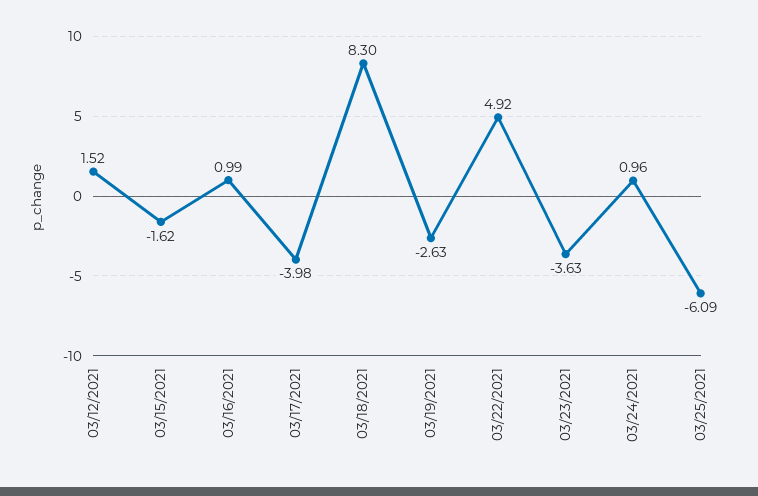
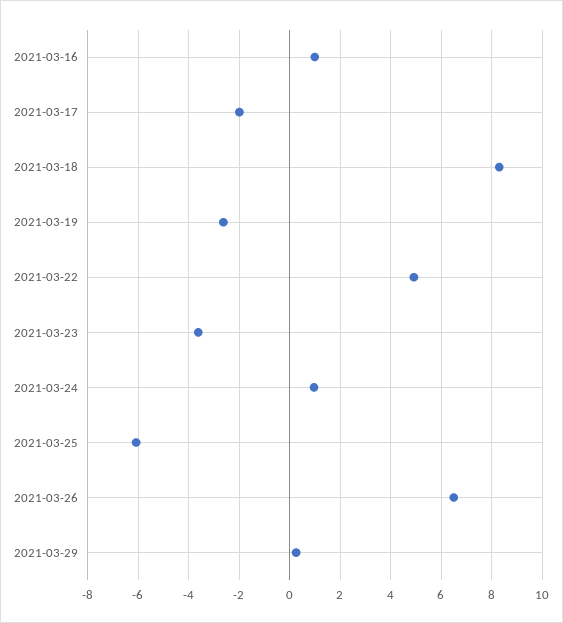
03/12/2021: 1.52 -> none
03/15/2021: -1.62 -> none
03/17/2021: -3.98 -> -2
2021-03-26: none -> 6.5
2021-03-29: none -> 0.25

